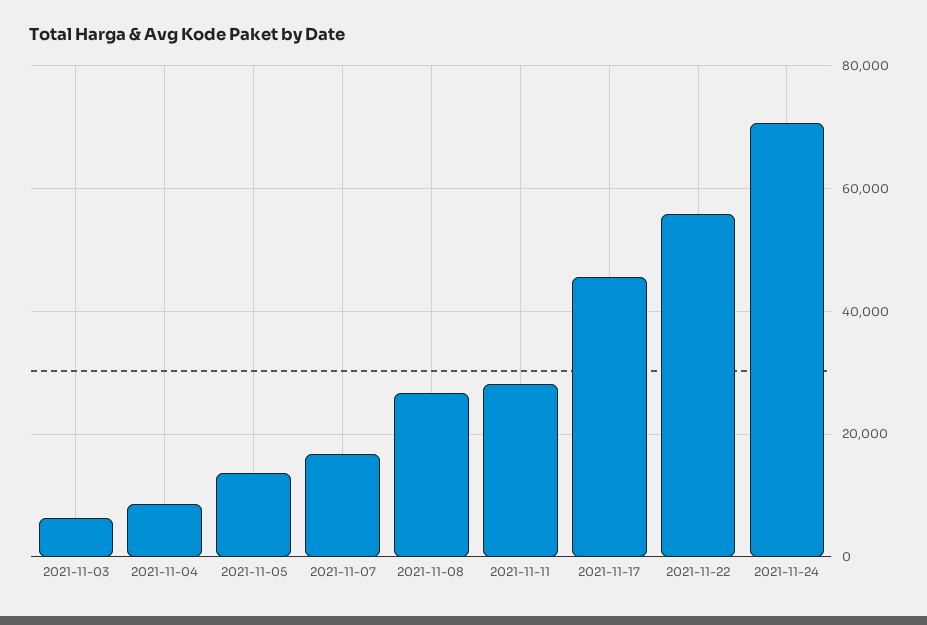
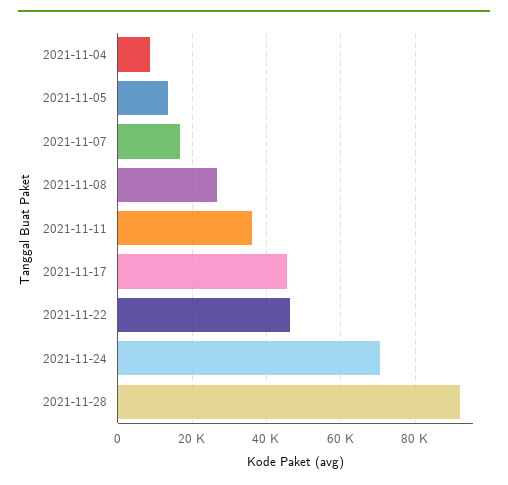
2021-11-03: 6000 -> none
2021-11-11: 28000 -> 36000
2021-11-22: 56000 -> 46000
2021-11-28: none -> 92000

